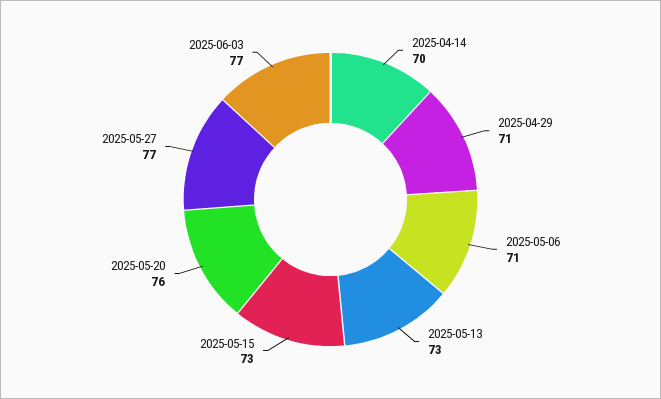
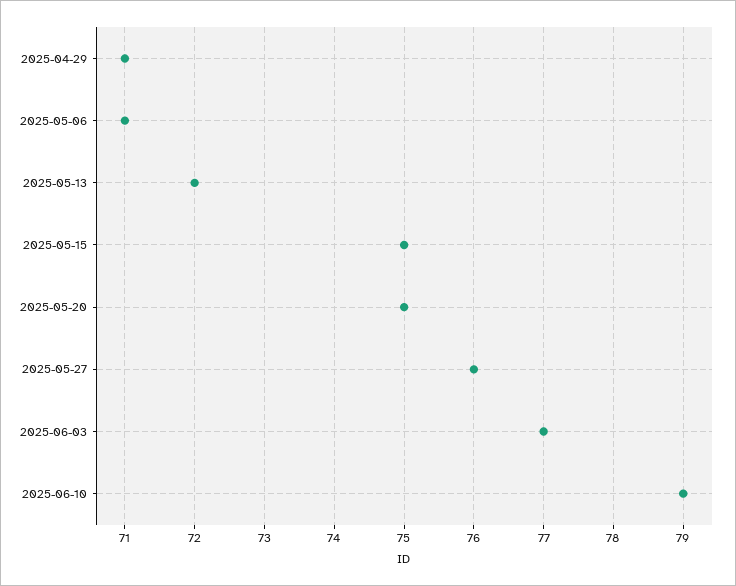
2025-04-14: 70 -> none
2025-05-13: 73 -> 72
2025-05-15: 73 -> 75
2025-05-20: 76 -> 75
2025-05-27: 77 -> 76
2025-06-10: none -> 79

